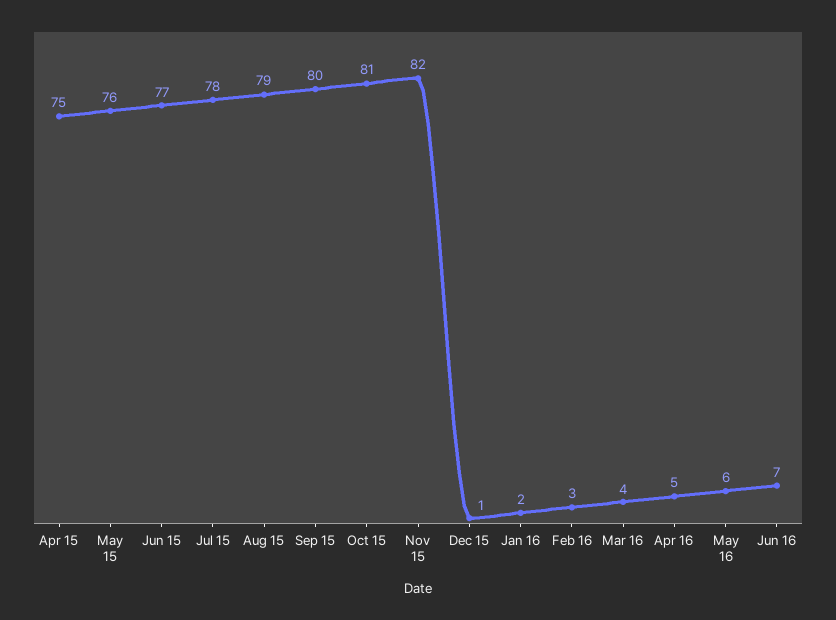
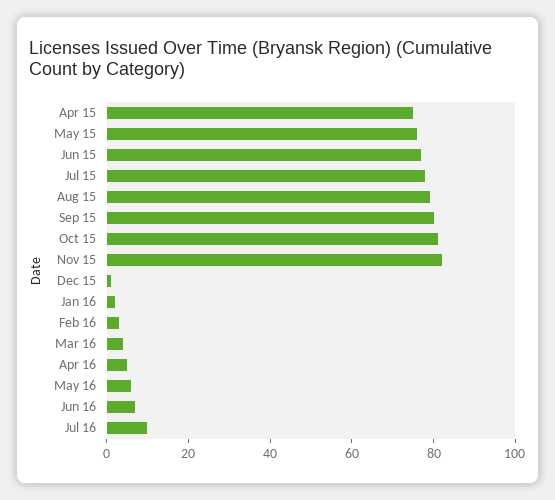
Jul 16: none -> 10

